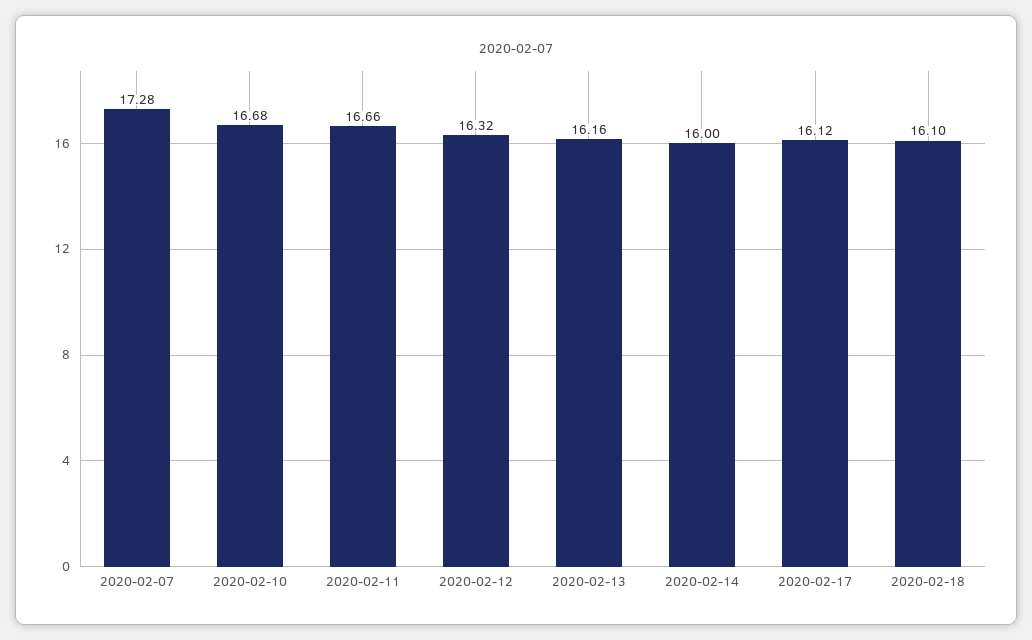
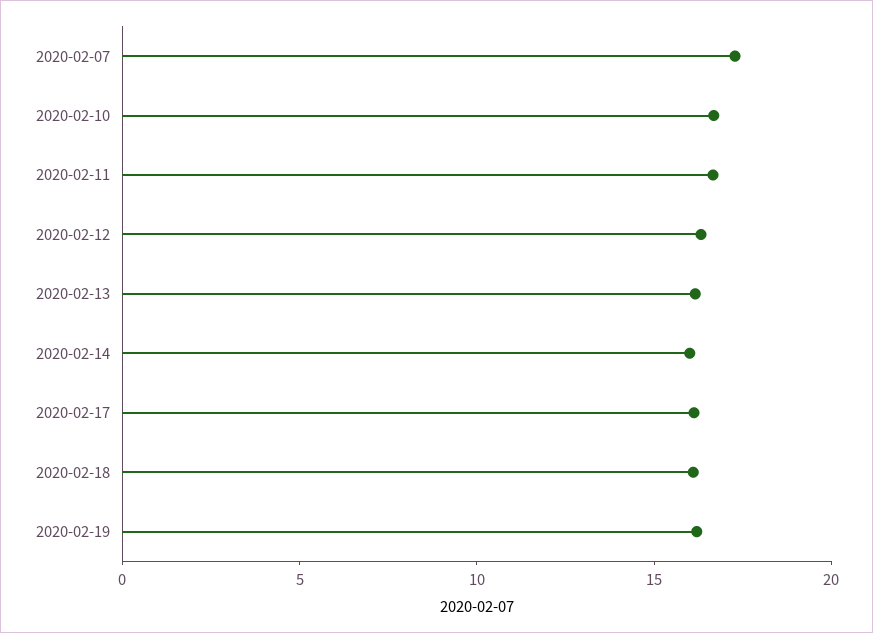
2020-02-19: none -> 16

